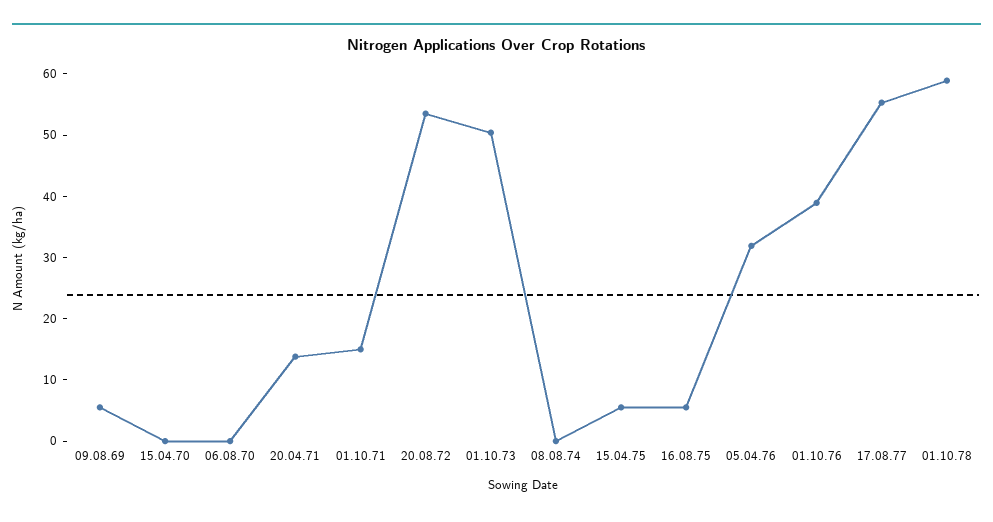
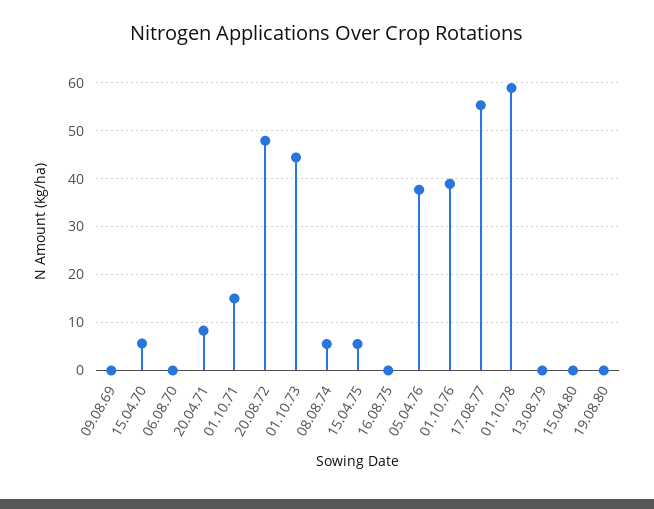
09.08.69: 6 -> 0
15.04.70: 0 -> 6
20.04.71: 14 -> 8
20.08.72: 54 -> 48
01.10.73: 50 -> 44
08.08.74: 0 -> 6
16.08.75: 6 -> 0
05.04.76: 32 -> 38
13.08.79: none -> 0
15.04.80: none -> 0
19.08.80: none -> 0

